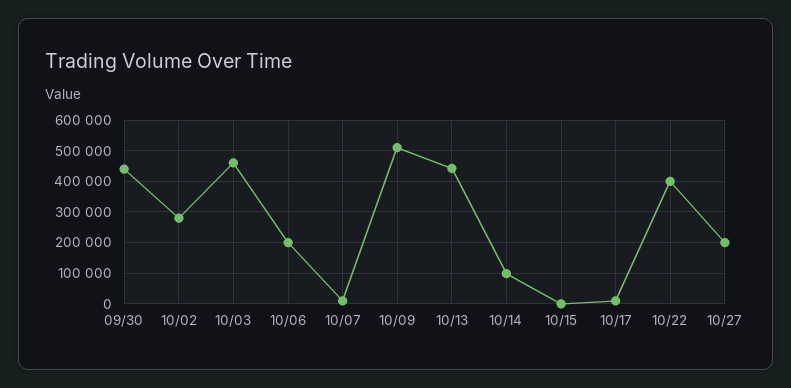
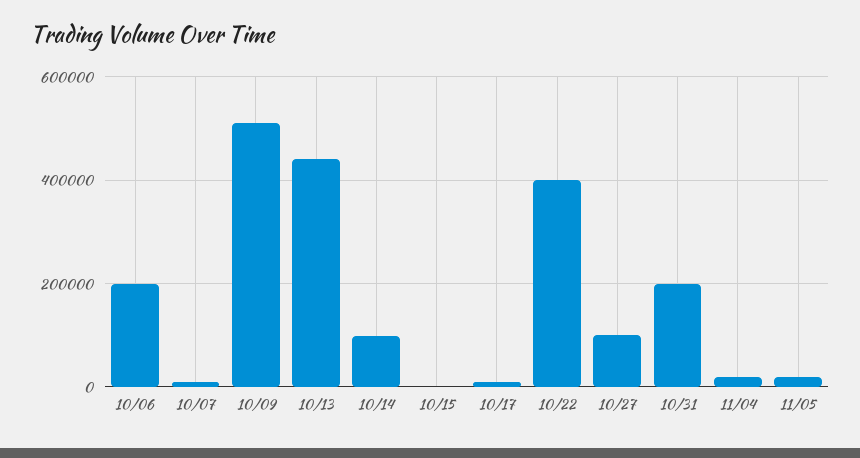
09/30: 440000 -> none
10/02: 280000 -> none
10/03: 460000 -> none
10/27: 200000 -> 100000
10/31: none -> 200000
11/04: none -> 20000
11/05: none -> 20000

